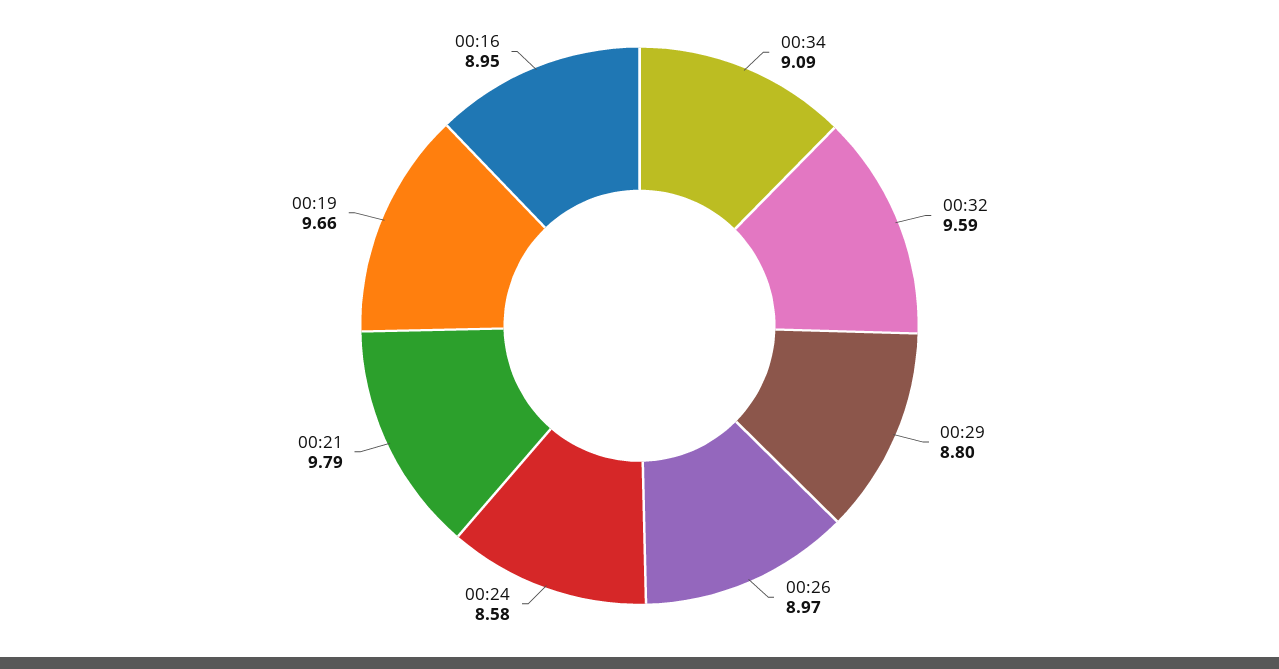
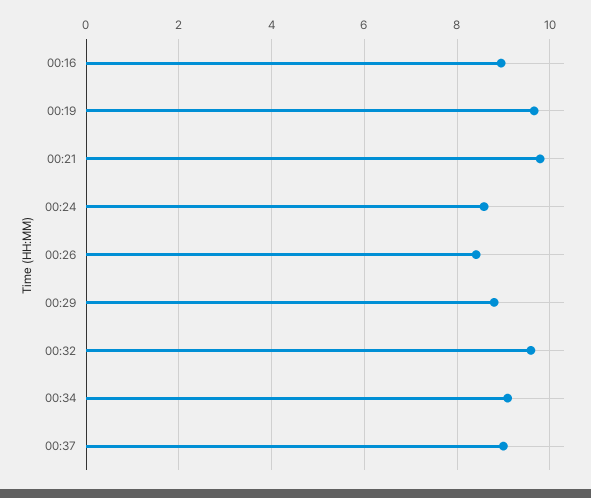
00:26: 8.97 -> 8.4
00:37: none -> 9

